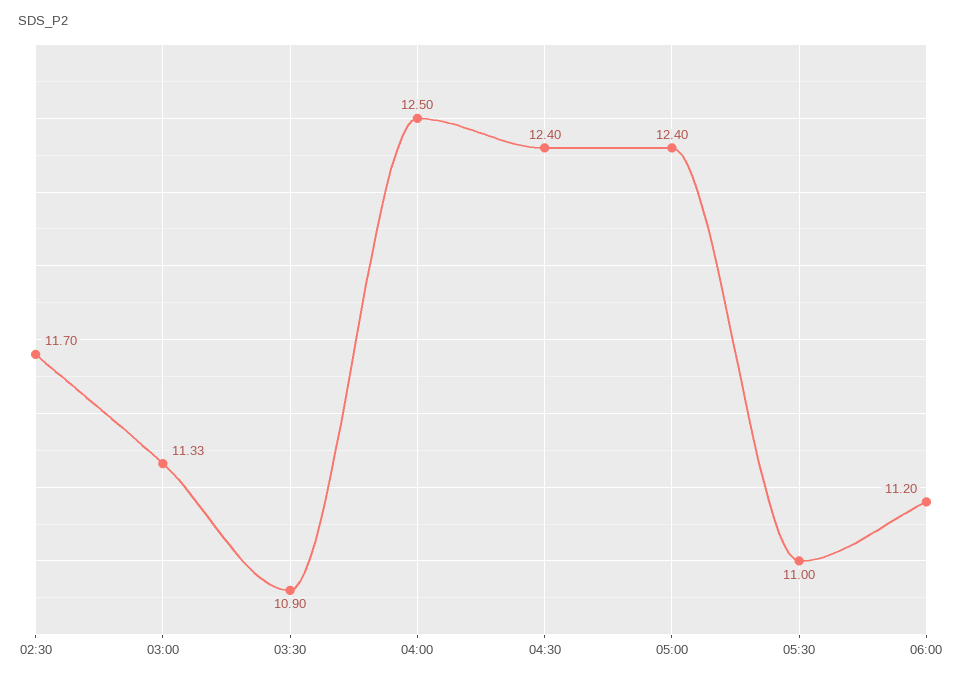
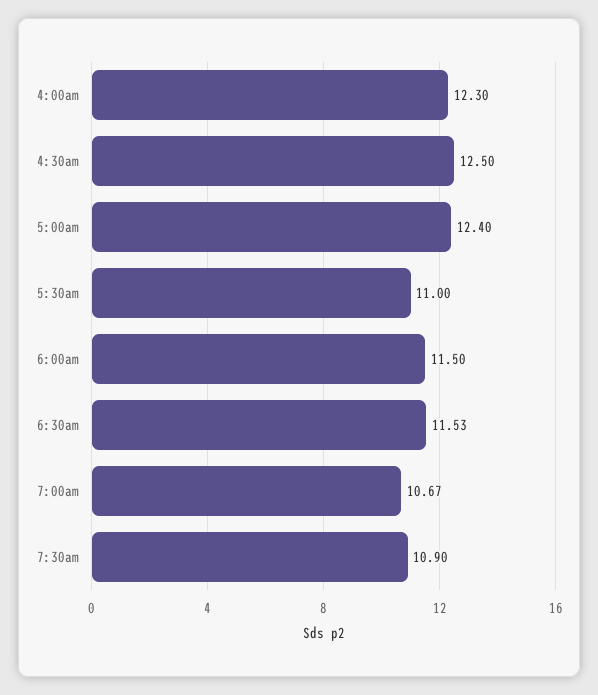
02:30: 11.7 -> none
03:00: 11.33 -> none
03:30: 10.9 -> none
04:00: 12.5 -> 12.3
04:30: 12.4 -> 12.5
06:00: 11.2 -> 11.5
6:30am: none -> 11.53
7:00am: none -> 10.67
7:30am: none -> 10.9

